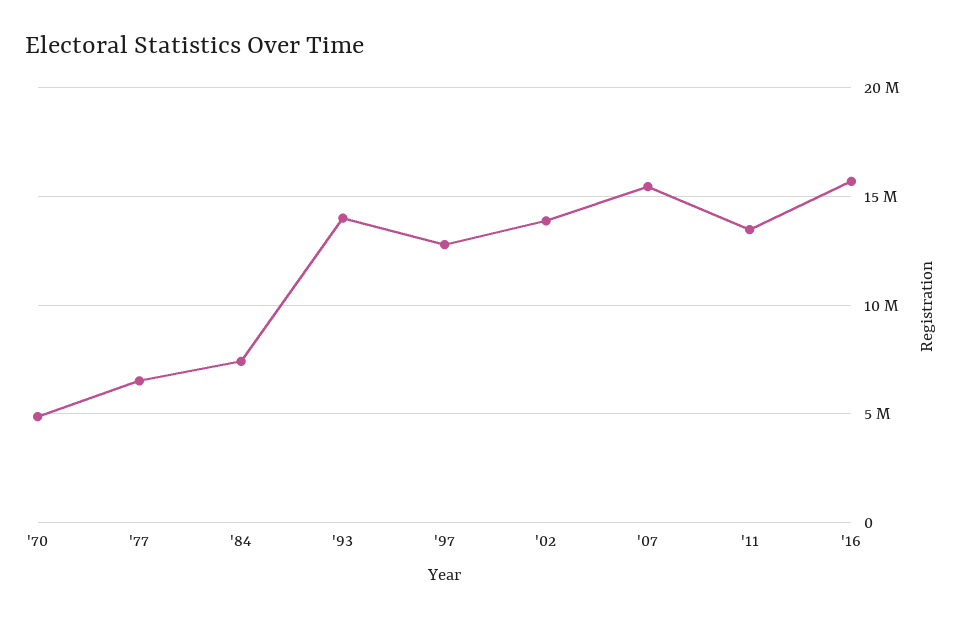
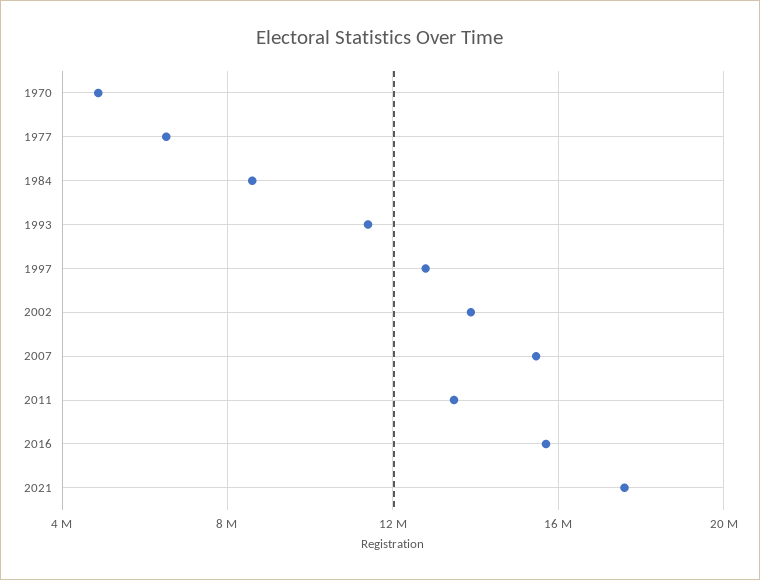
'84: 7500000 -> 8500000
'93: 14000000 -> 11500000
2021: none -> 17500000

